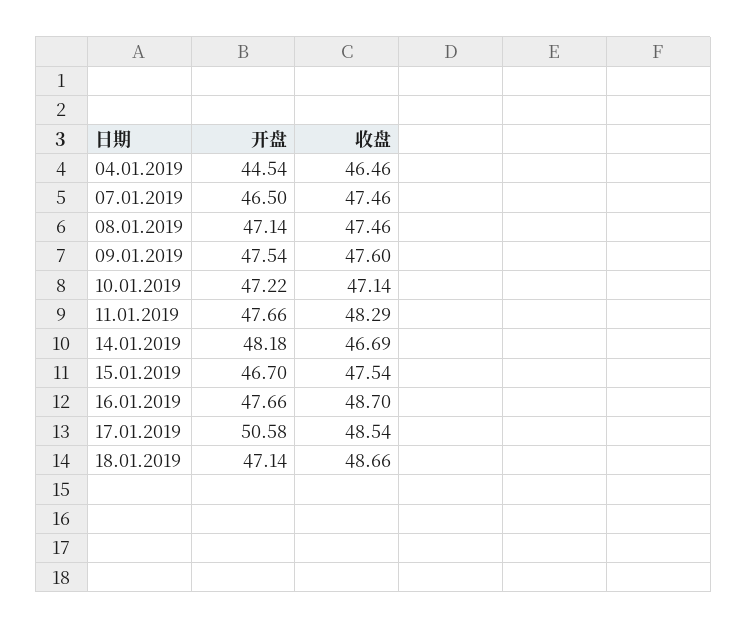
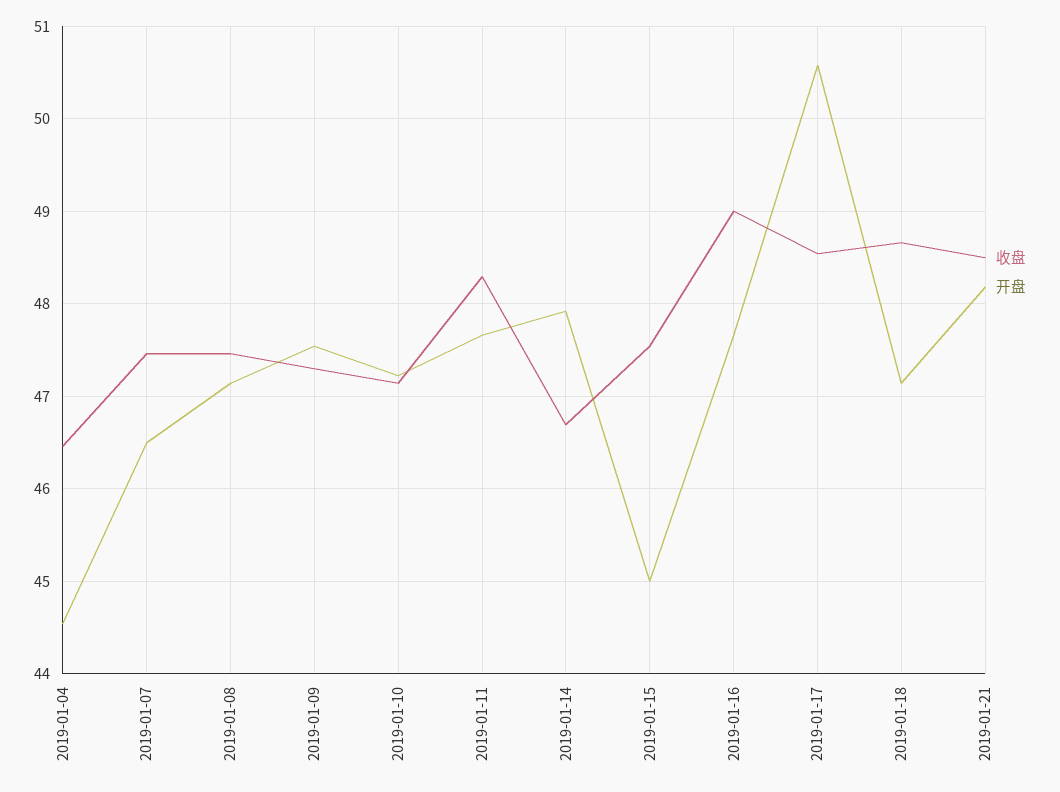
收盘, 09.01.2019: 47.6 -> 47.3
开盘, 14.01.2019: 48.18 -> 47.9
开盘, 15.01.2019: 46.7 -> 45
收盘, 16.01.2019: 48.7 -> 49
收盘, 2019-01-21: none -> 48.5
开盘, 2019-01-21: none -> 48.2

